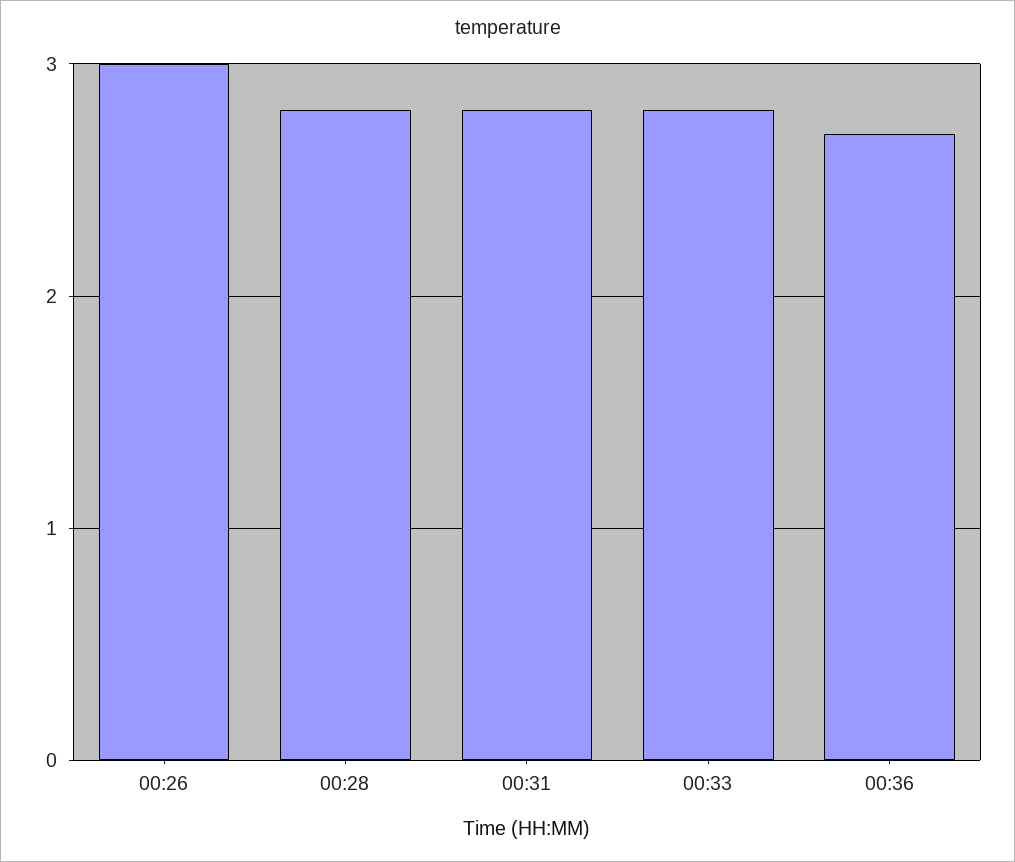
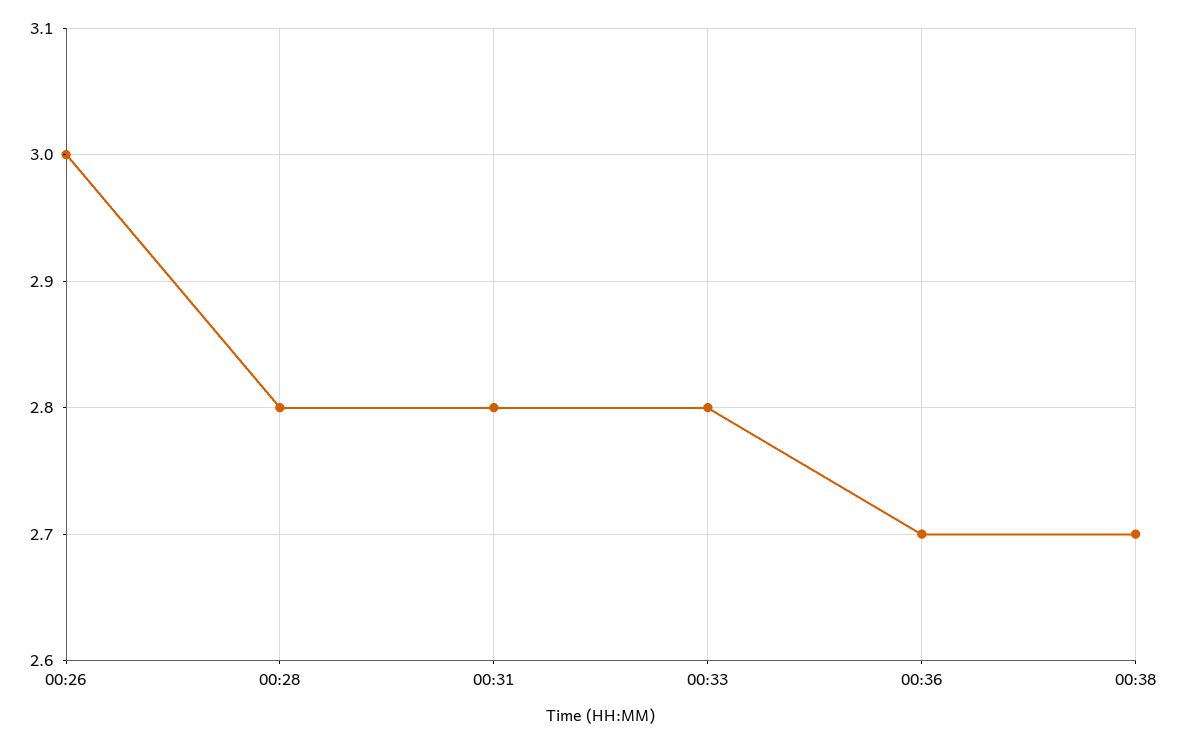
00:38: none -> 2.7

